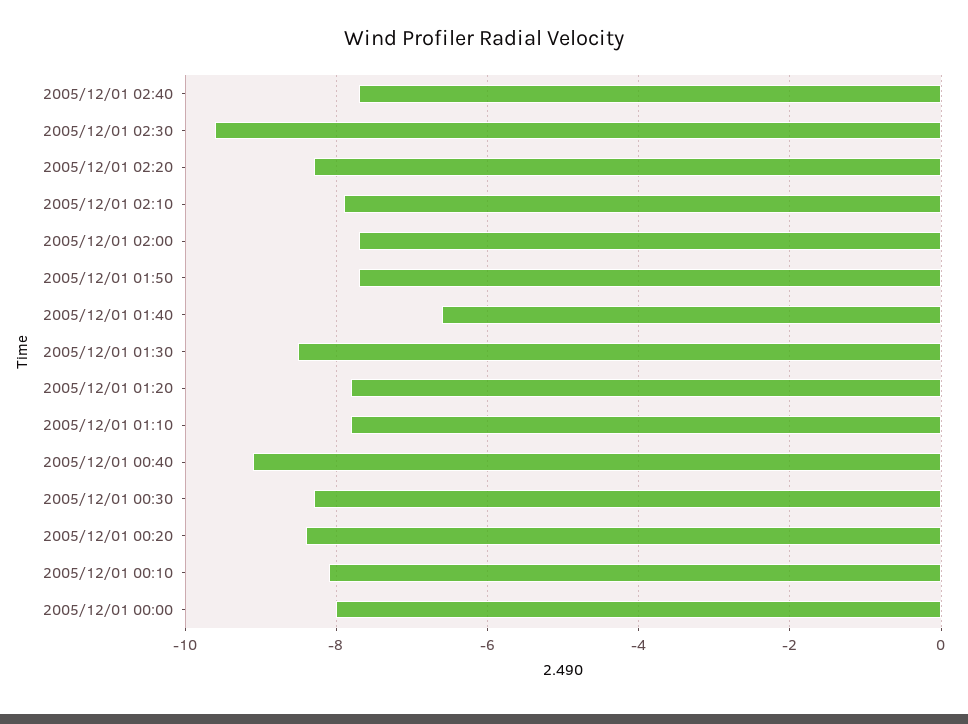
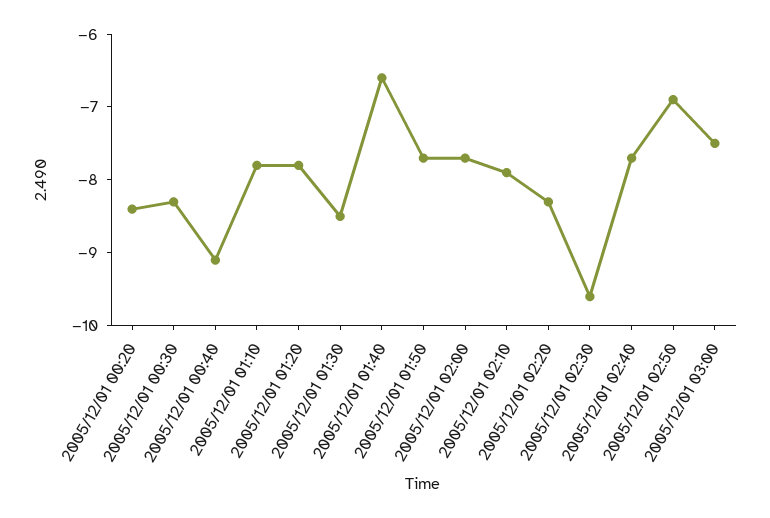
2005/12/01 00:10: -8 -> none
2005/12/01 00:00: -8 -> none
2005/12/01 02:50: none -> -7
2005/12/01 03:00: none -> -7.5

